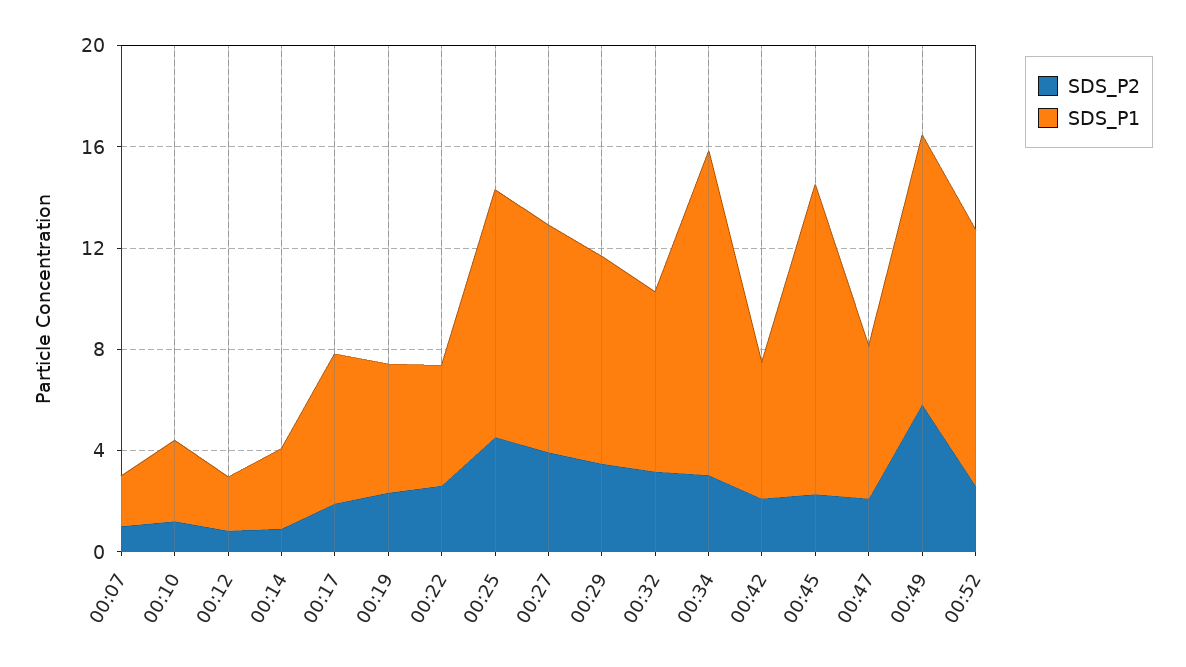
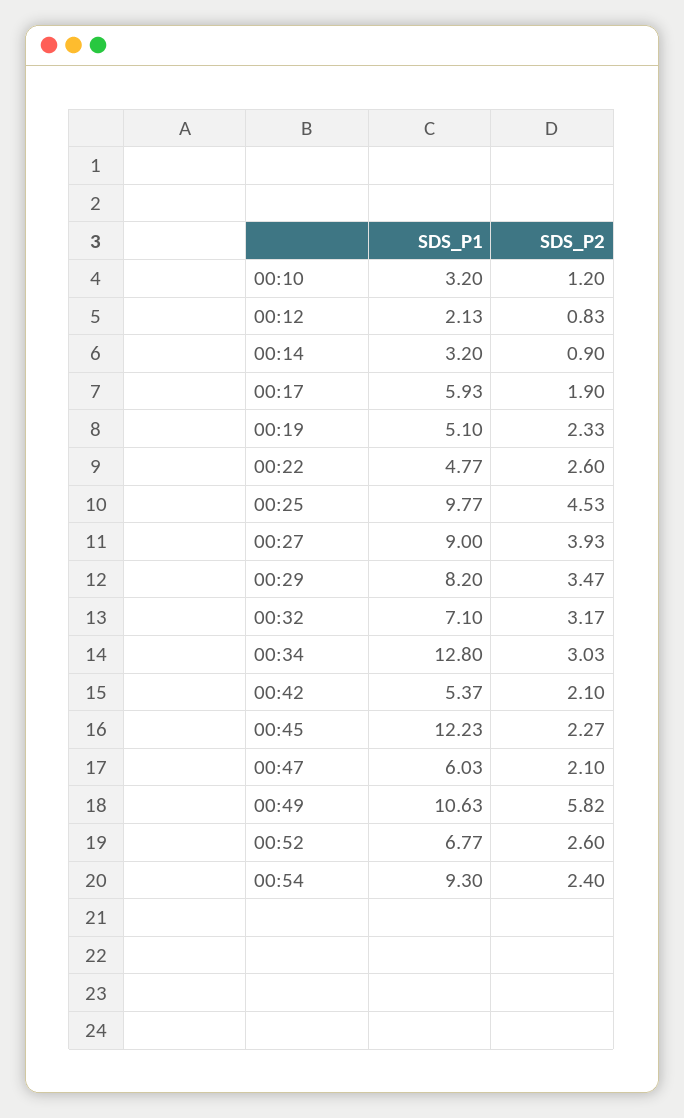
SDS_P2, 00:07: 1 -> none
SDS_P1, 00:07: 2 -> none
SDS_P1, 00:52: 10 -> 6.77
SDS_P1, 00:54: none -> 9.3
SDS_P2, 00:54: none -> 2.4

